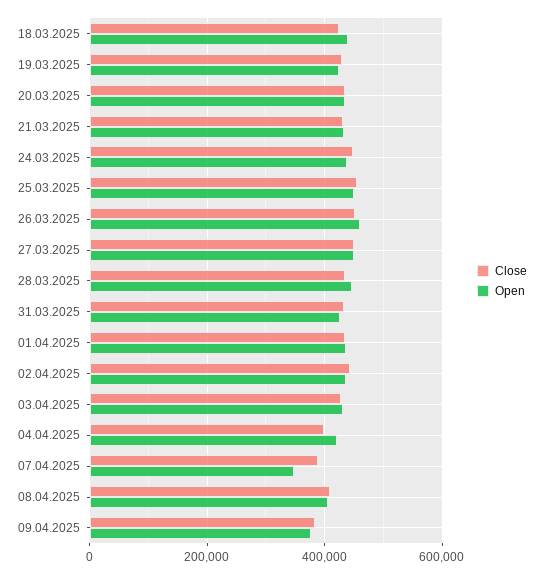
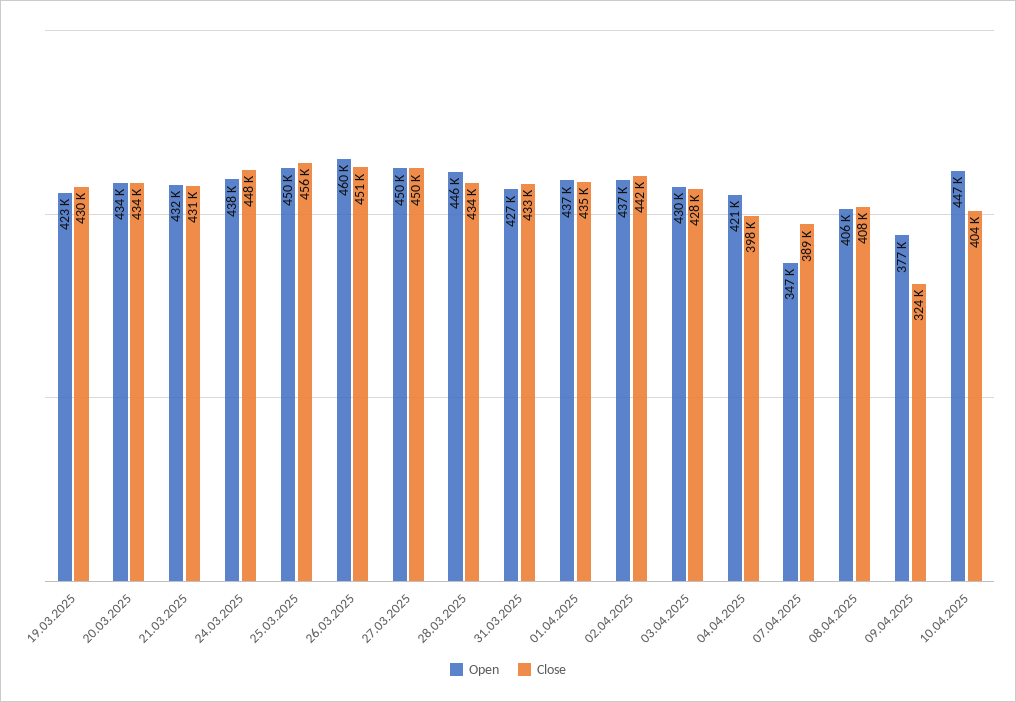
Close, 18.03.2025: 420000 -> none
Open, 18.03.2025: 440000 -> none
Close, 09.04.2025: 380000 -> 324000
Open, 10.04.2025: none -> 447000
Close, 10.04.2025: none -> 404000

